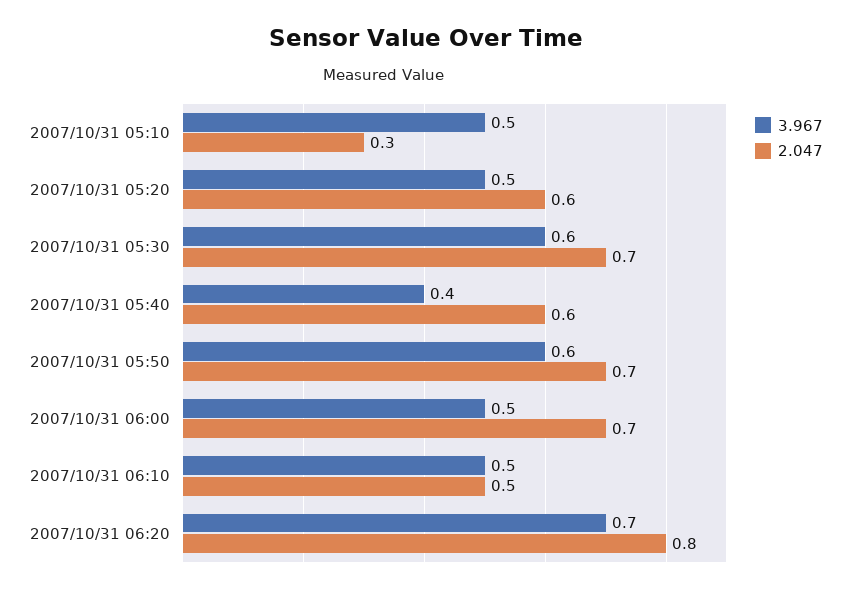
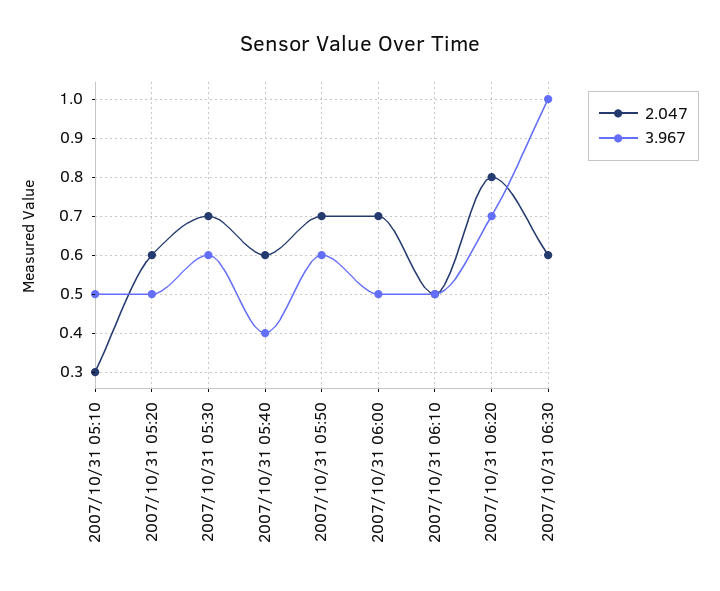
2.047, 2007/10/31 06:30: none -> 0.6
3.967, 2007/10/31 06:30: none -> 1

